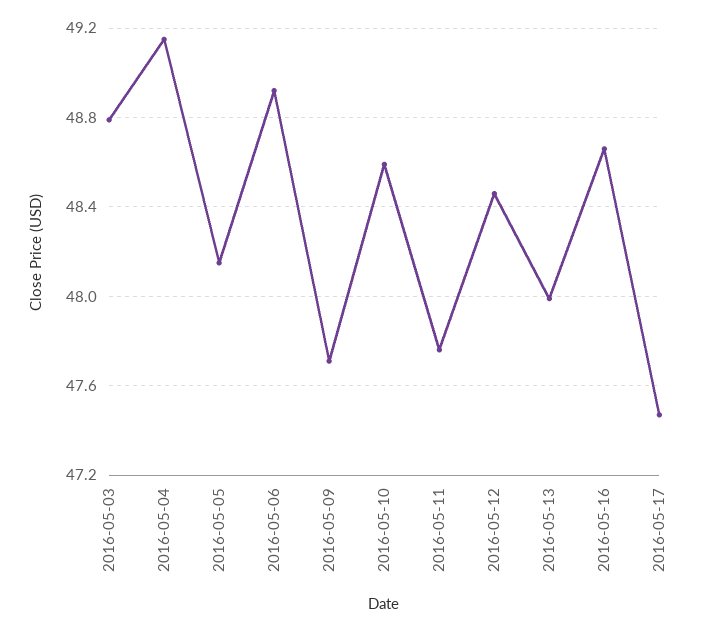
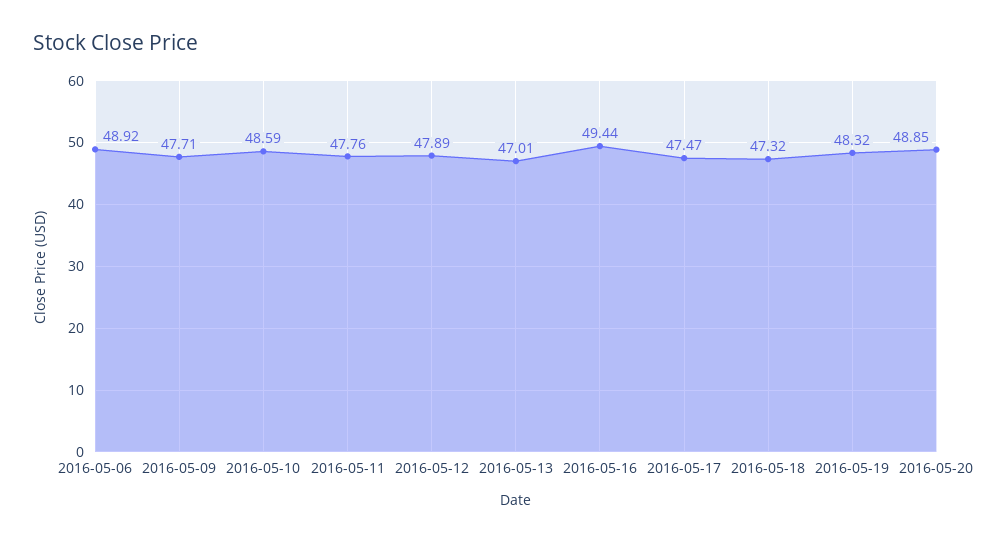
2016-05-03: 48.8 -> none
2016-05-04: 49.15 -> none
2016-05-05: 48.15 -> none
2016-05-12: 48.45 -> 47.89
2016-05-13: 48 -> 47.01
2016-05-16: 48.65 -> 49.44
2016-05-18: none -> 47.32
2016-05-19: none -> 48.32
2016-05-20: none -> 48.85

